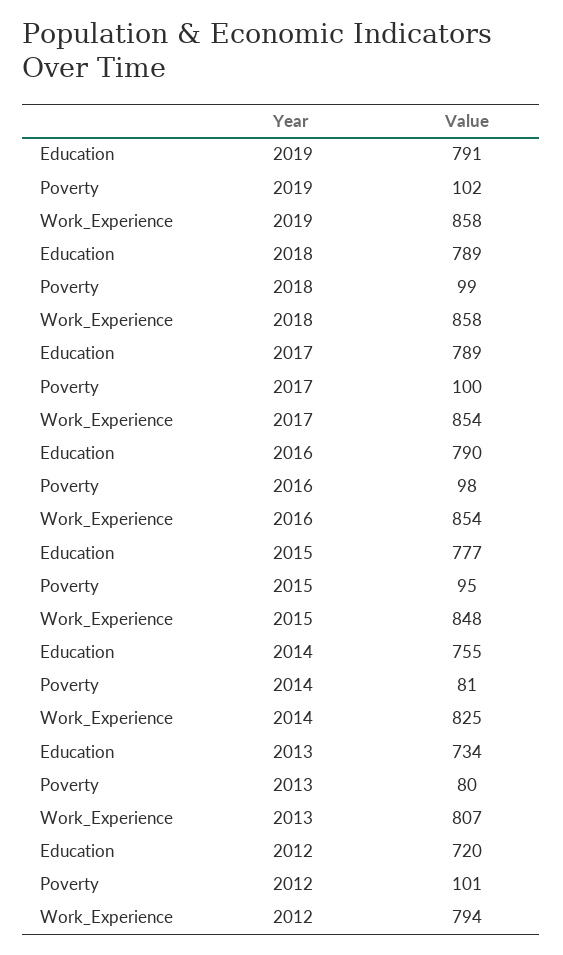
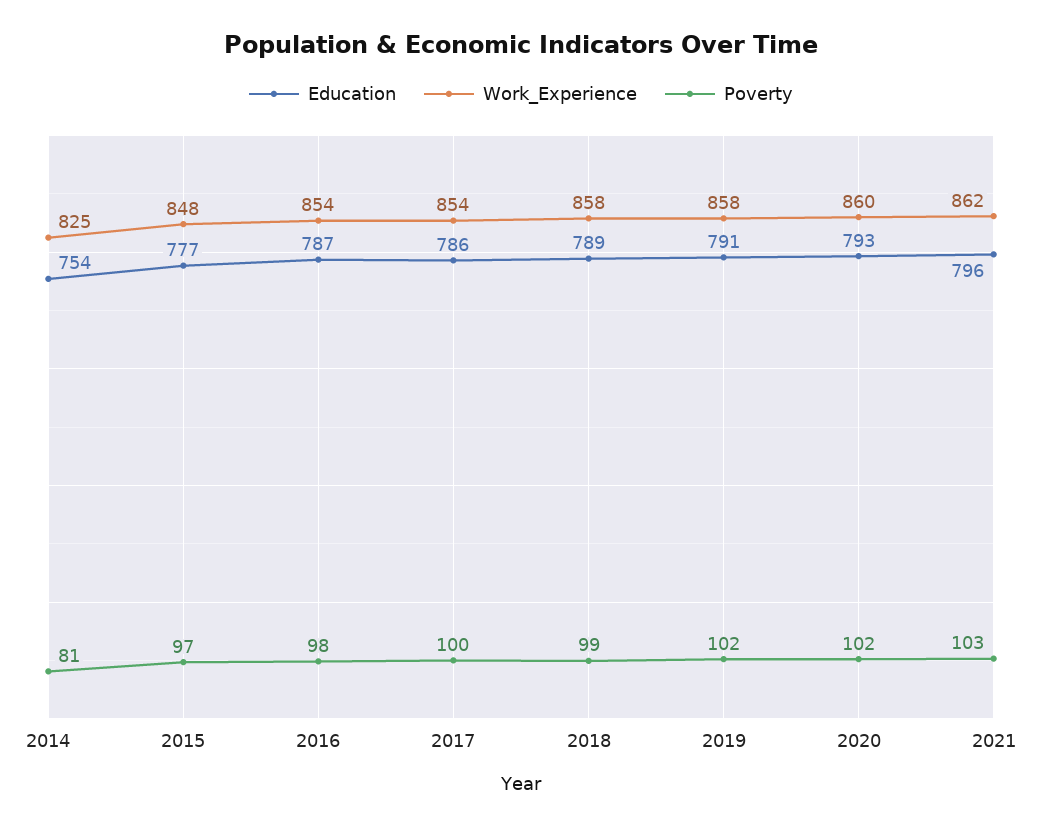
Education, 2017: 789 -> 786
Education, 2016: 790 -> 787
Poverty, 2015: 95 -> 97
Education, 2014: 755 -> 754
Education, 2013: 734 -> none
Poverty, 2013: 80 -> none
Work_Experience, 2013: 807 -> none
Education, 2012: 720 -> none
Poverty, 2012: 101 -> none
Work_Experience, 2012: 794 -> none
Education, 2020: none -> 793
Work_Experience, 2020: none -> 860
Poverty, 2020: none -> 102
Education, 2021: none -> 796
Work_Experience, 2021: none -> 862
Poverty, 2021: none -> 103

